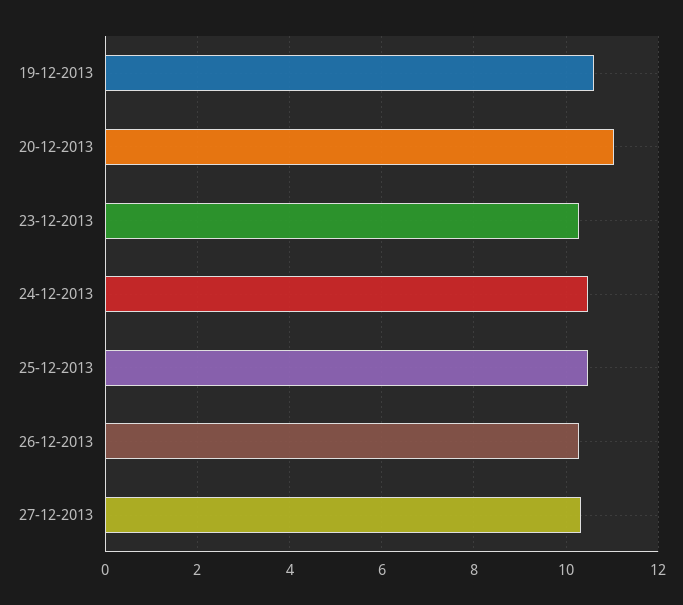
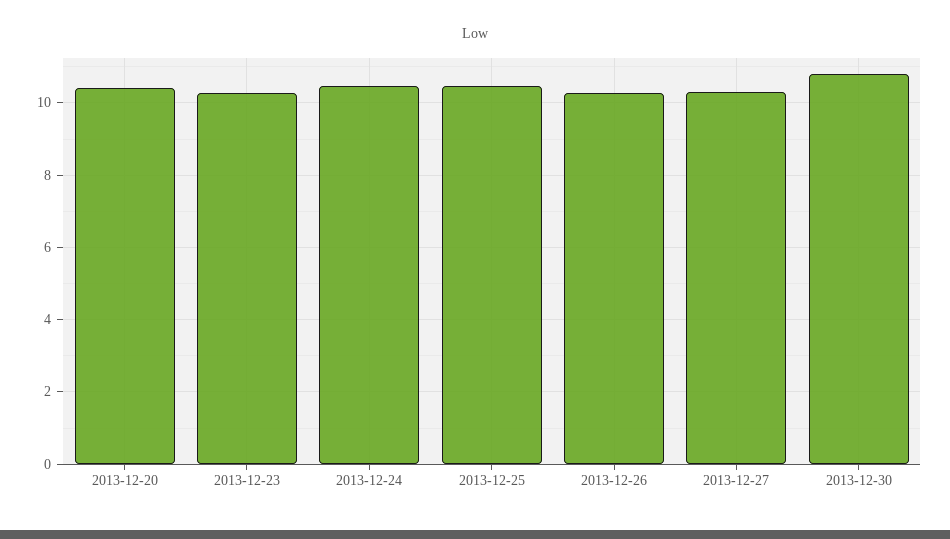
19-12-2013: 10.6 -> none
20-12-2013: 11 -> 10.4
2013-12-30: none -> 10.8

